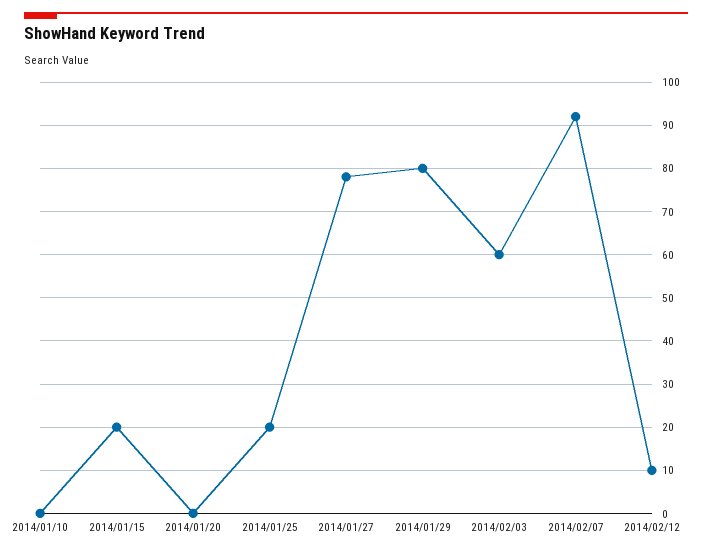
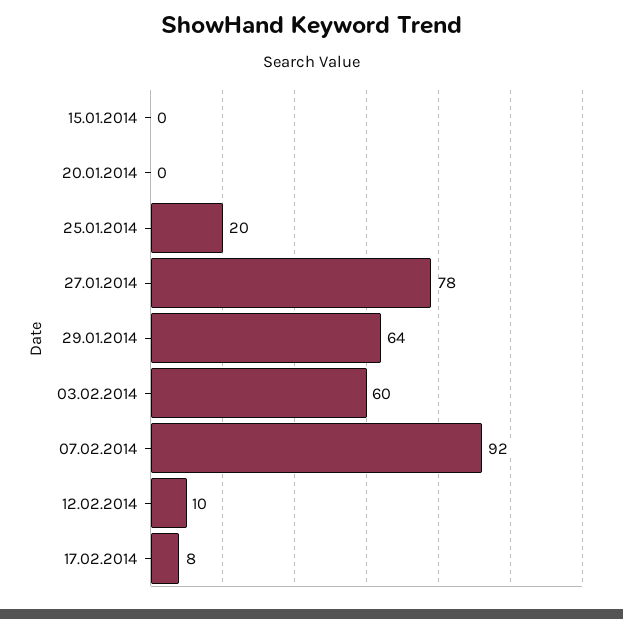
2014/01/10: 0 -> none
2014/01/15: 20 -> 0
2014/01/29: 80 -> 64
17.02.2014: none -> 8

